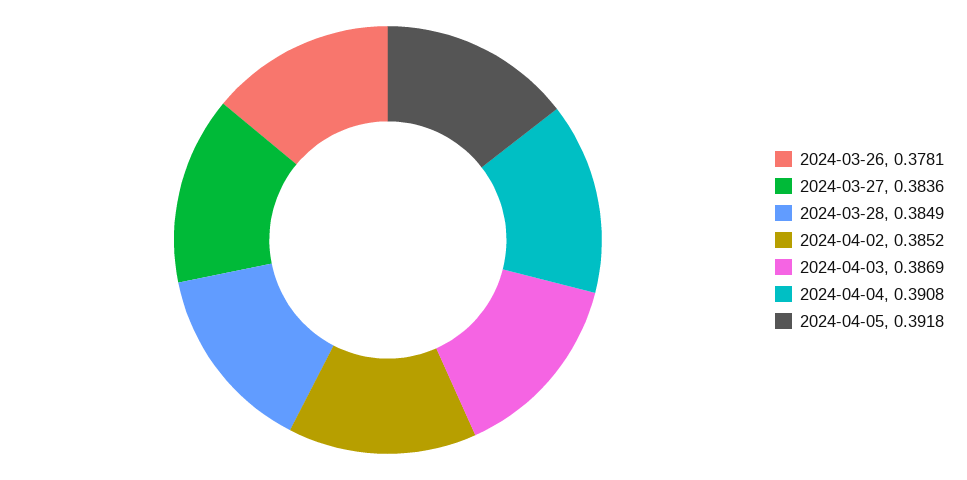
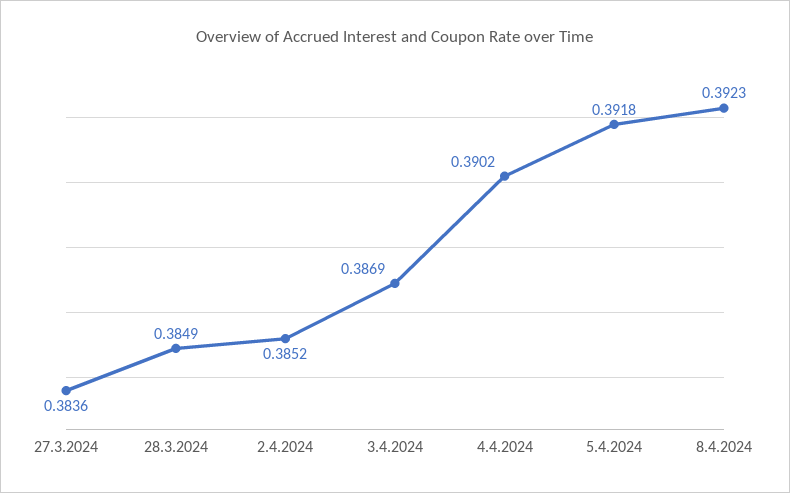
2024-03-26: 0.3781 -> none
2024-04-04: 0.3908 -> 0.3902
8.4.2024: none -> 0.3923

